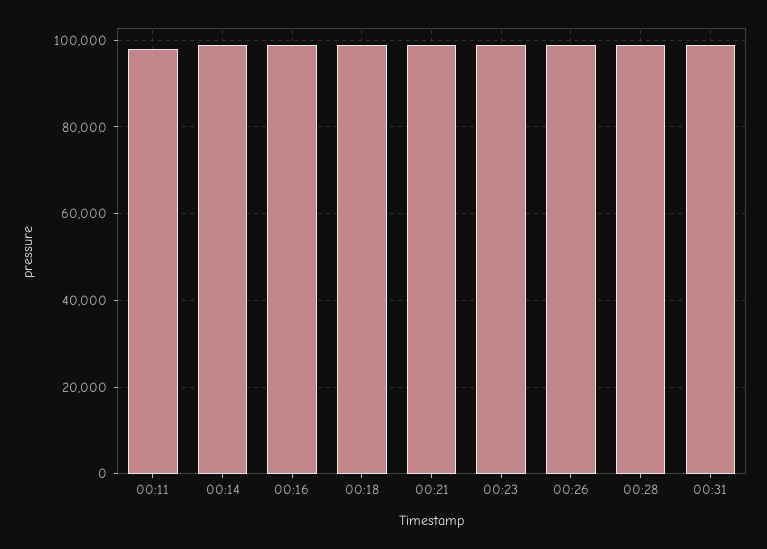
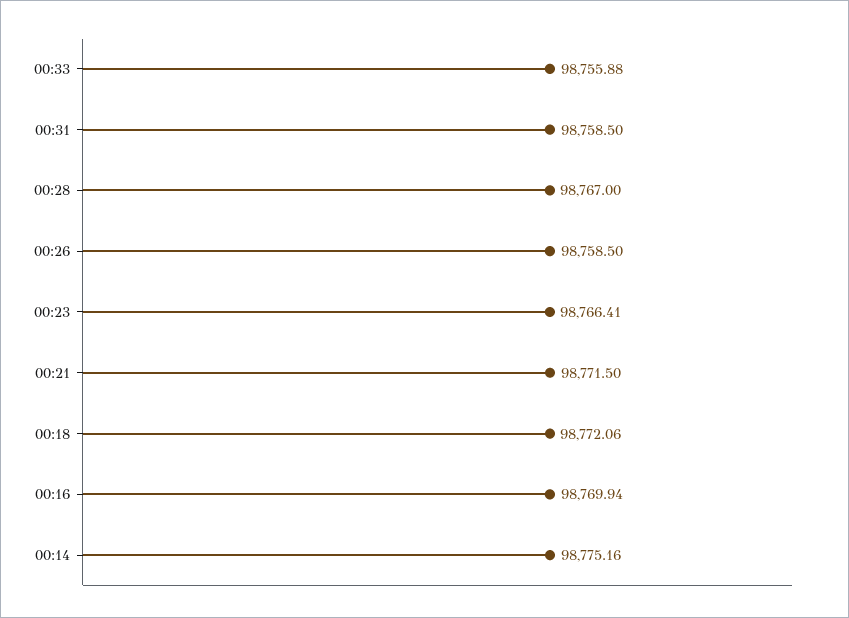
00:11: 98000 -> none
00:33: none -> 98755.88

